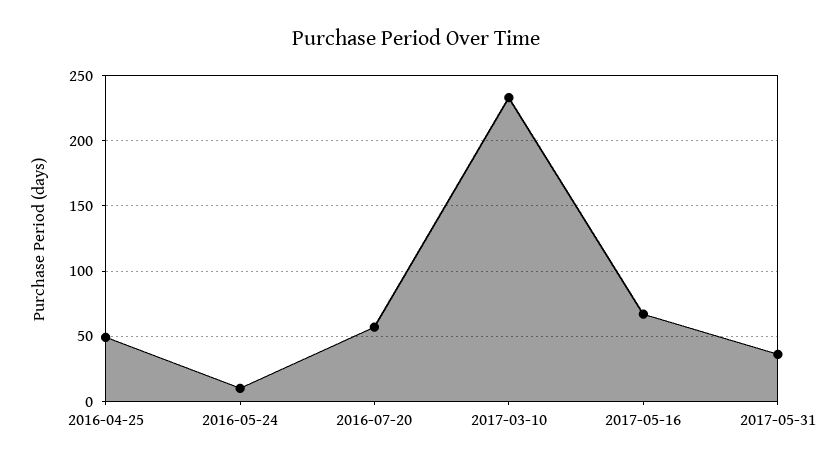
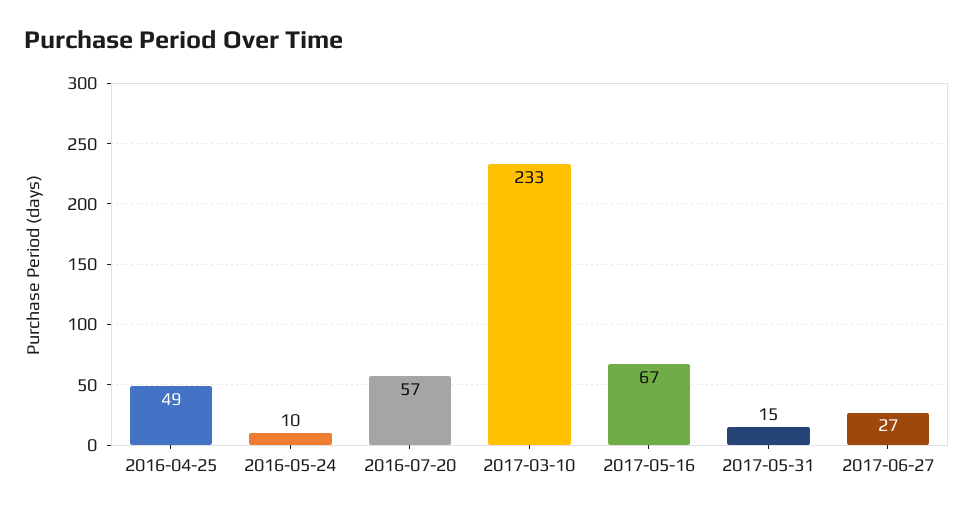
2017-05-31: 35 -> 15
2017-06-27: none -> 27

